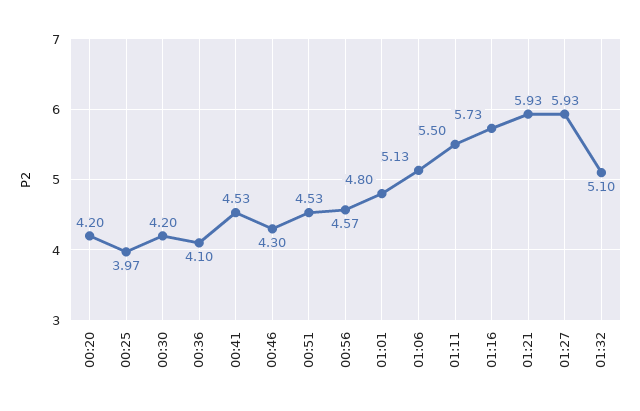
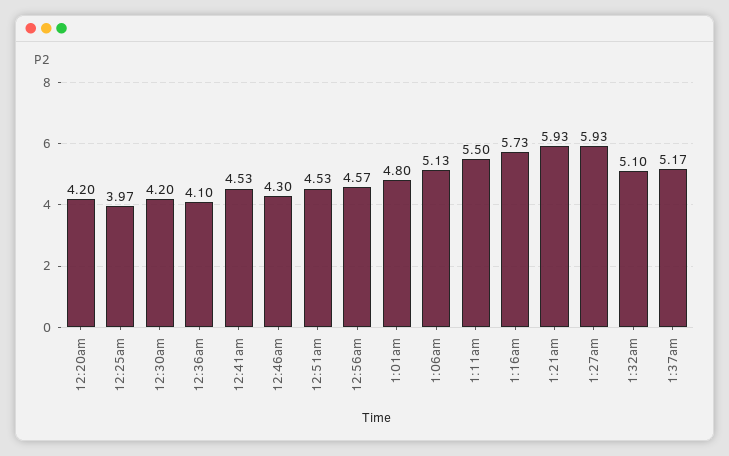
1:37am: none -> 5.17

